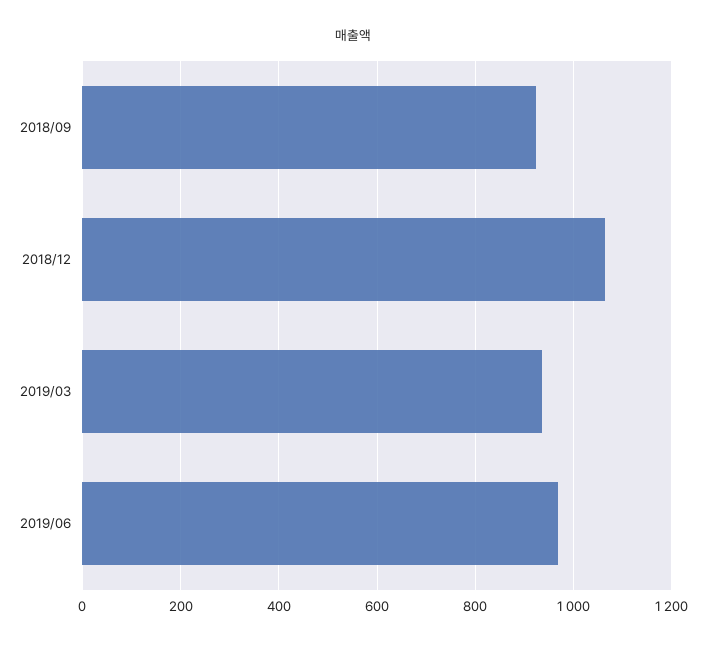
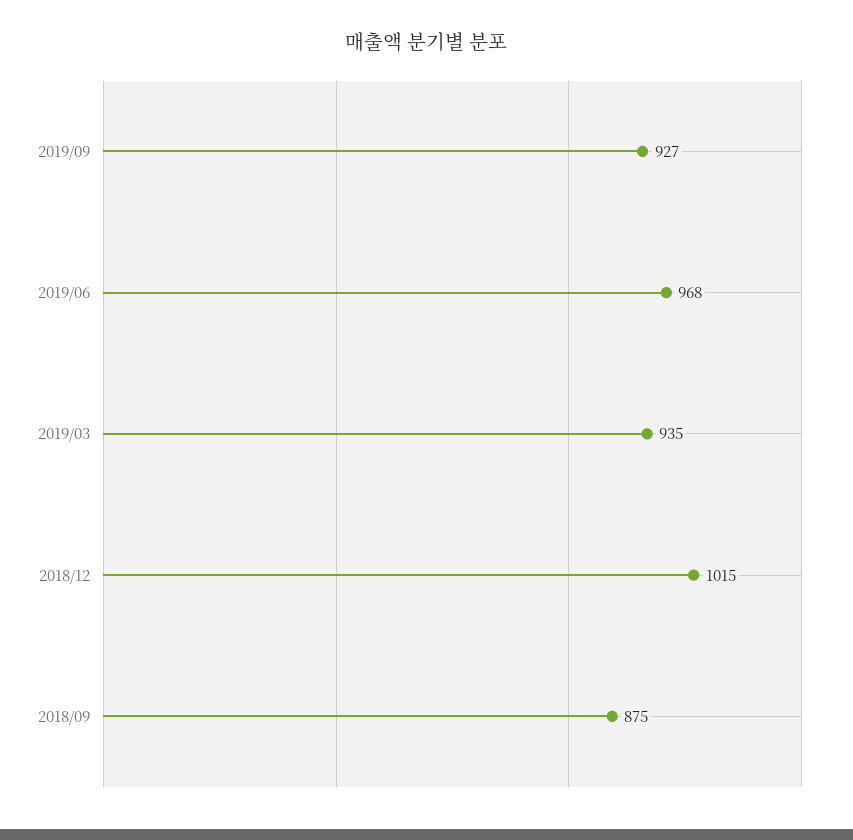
2018/09: 920 -> 875
2018/12: 1060 -> 1015
2019/09: none -> 927

